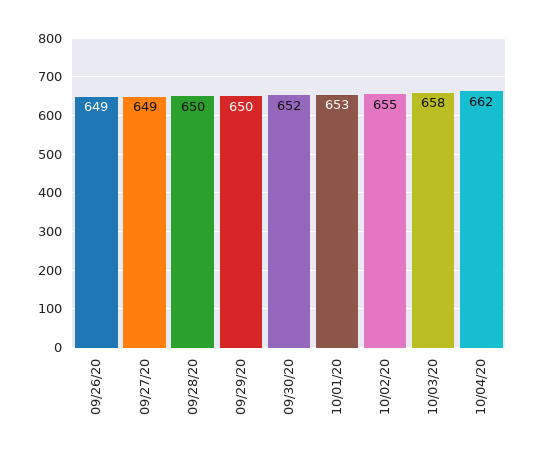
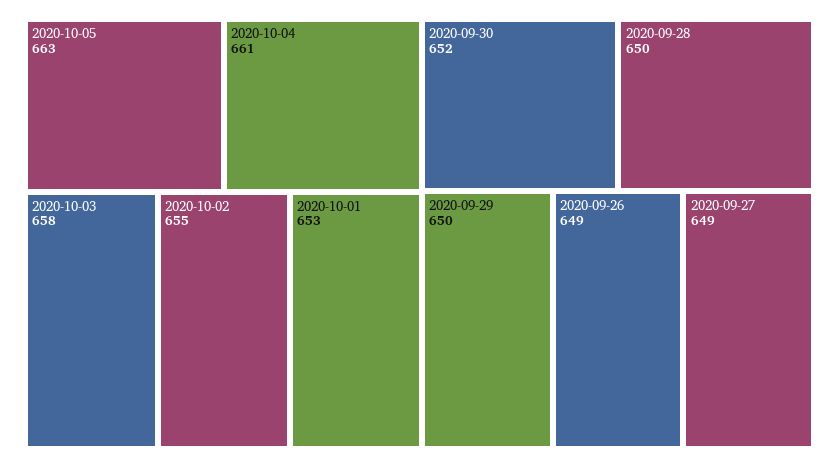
10/04/20: 662 -> 661
2020-10-05: none -> 663

